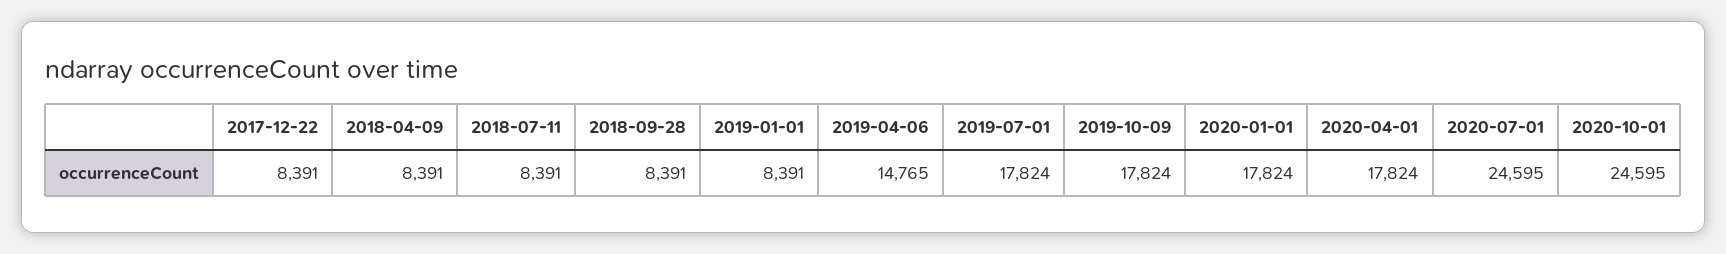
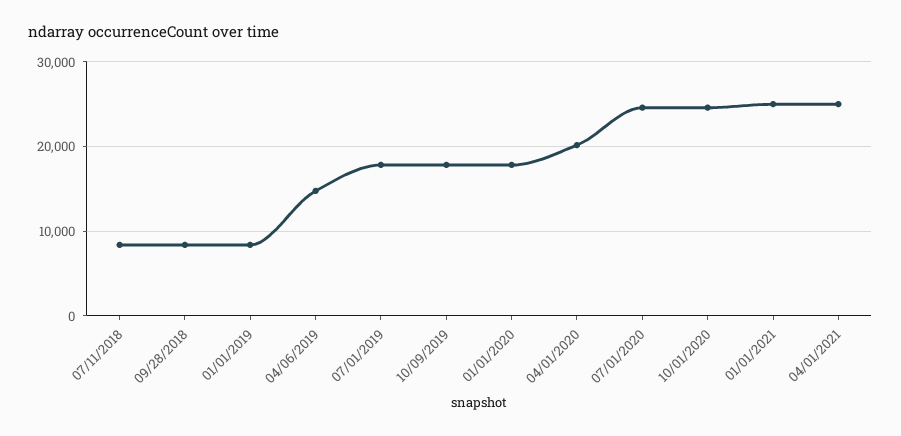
2017-12-22: 8391 -> none
2018-04-09: 8391 -> none
2020-04-01: 17824 -> 20000
01/01/2021: none -> 25000
04/01/2021: none -> 25000

